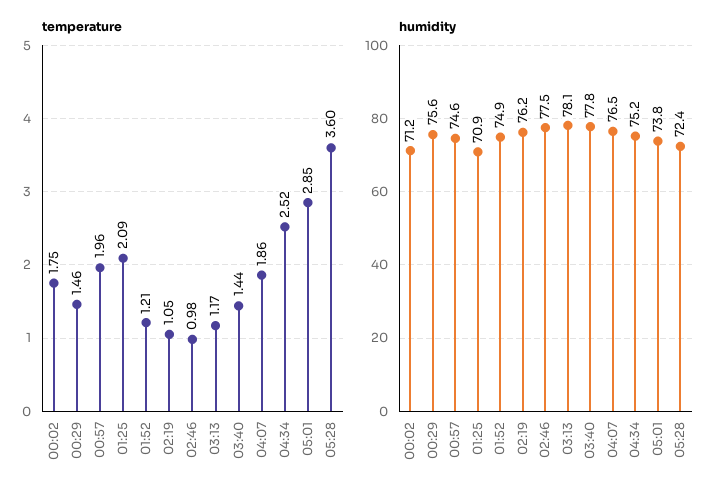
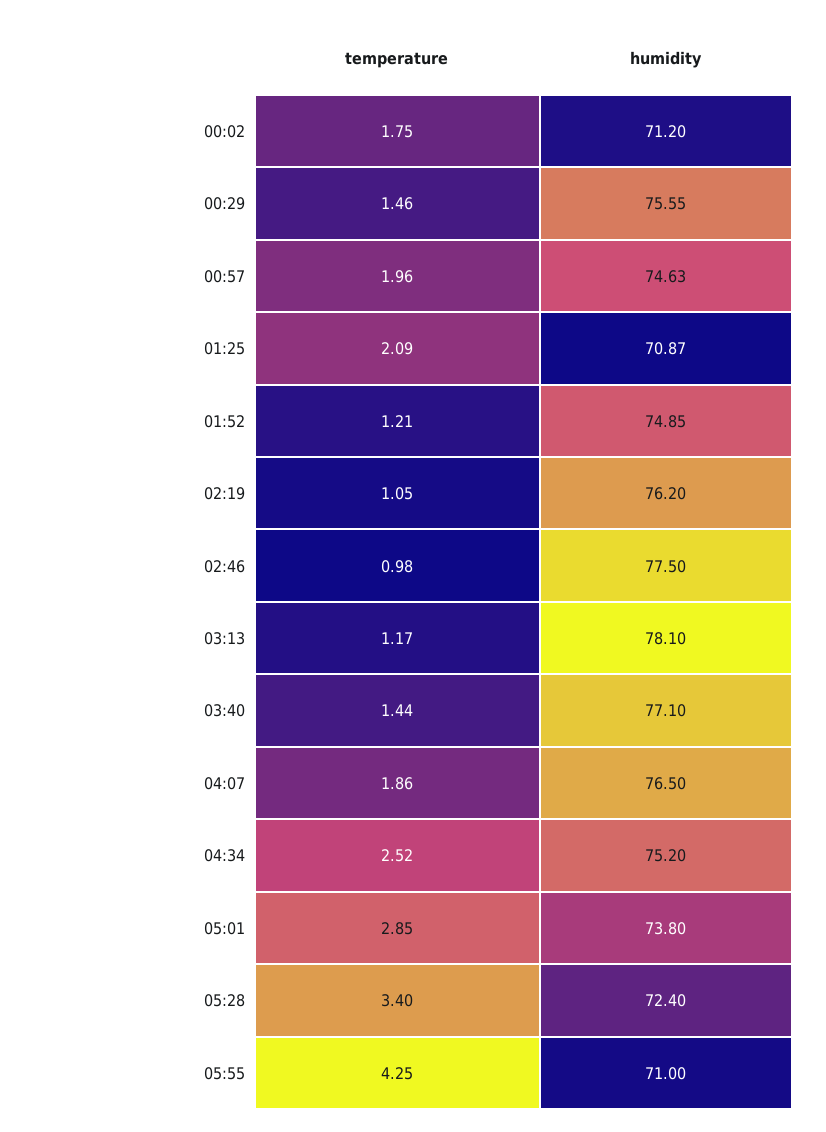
temperature, 05:28: 3.6 -> 3.4
humidity, 03:40: 77.8 -> 77.1
temperature, 05:55: none -> 4.25
humidity, 05:55: none -> 71

